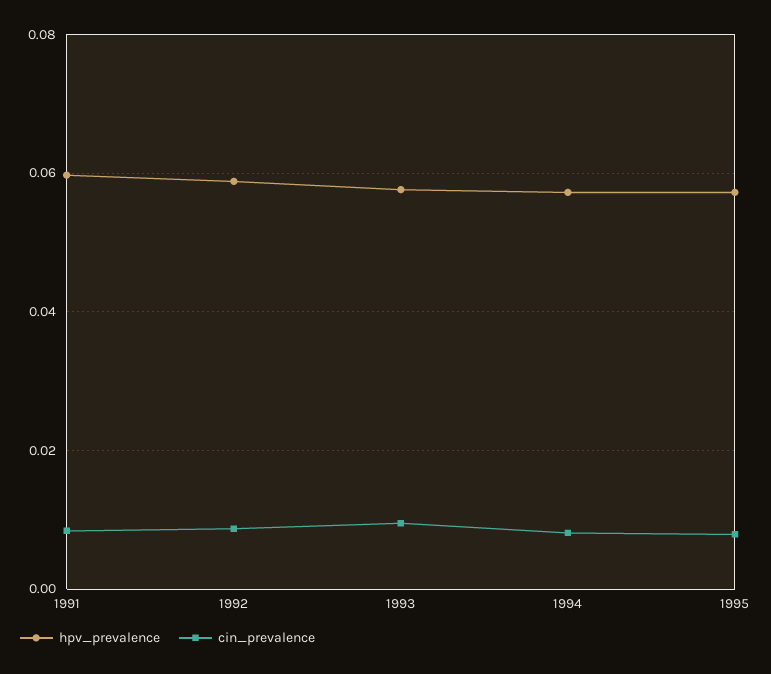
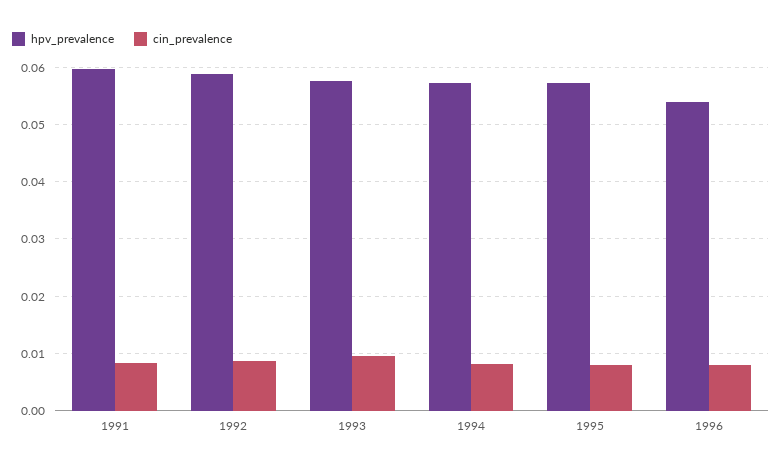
hpv_prevalence, 1996: none -> 0.054
cin_prevalence, 1996: none -> 0.008

